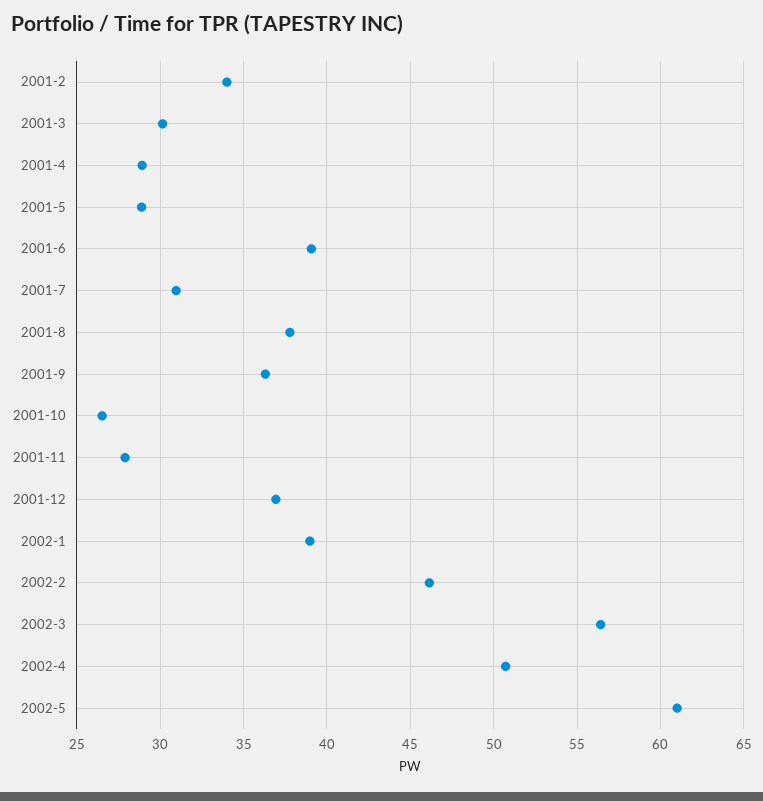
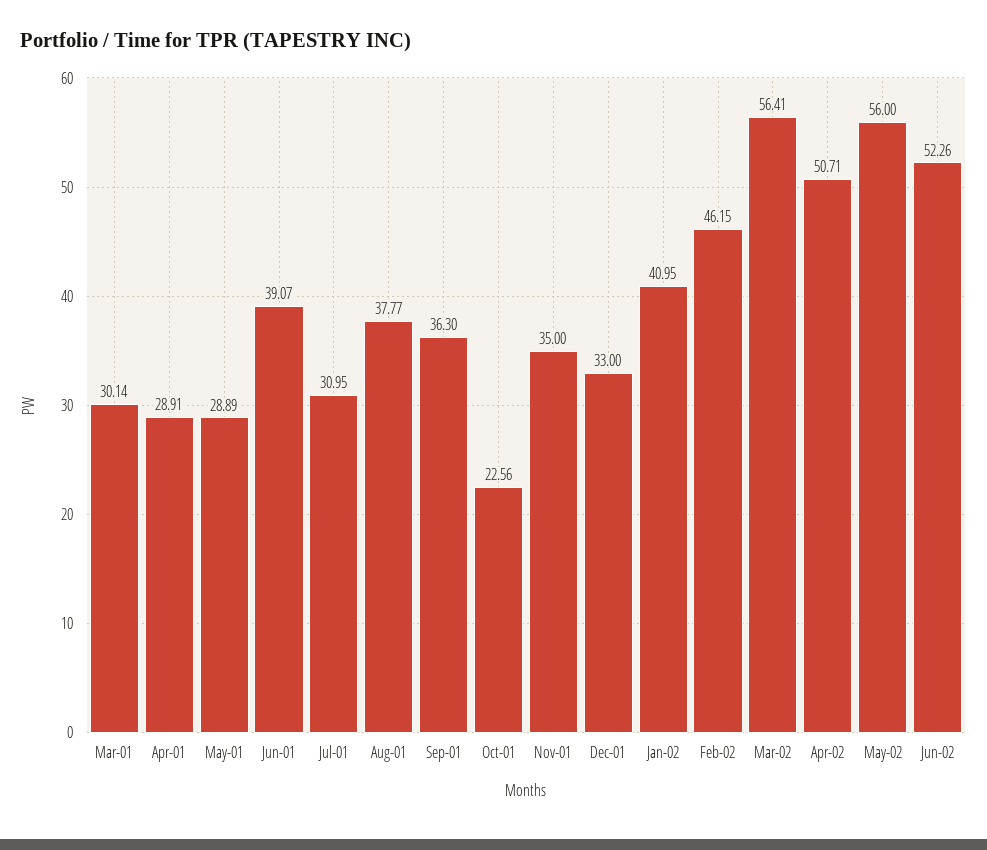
2001-2: 34 -> none
2001-10: 26.5 -> 22.56
2001-11: 28 -> 35
2001-12: 37 -> 33
2002-1: 39 -> 40.95
2002-5: 61 -> 56
Jun-02: none -> 52.26

